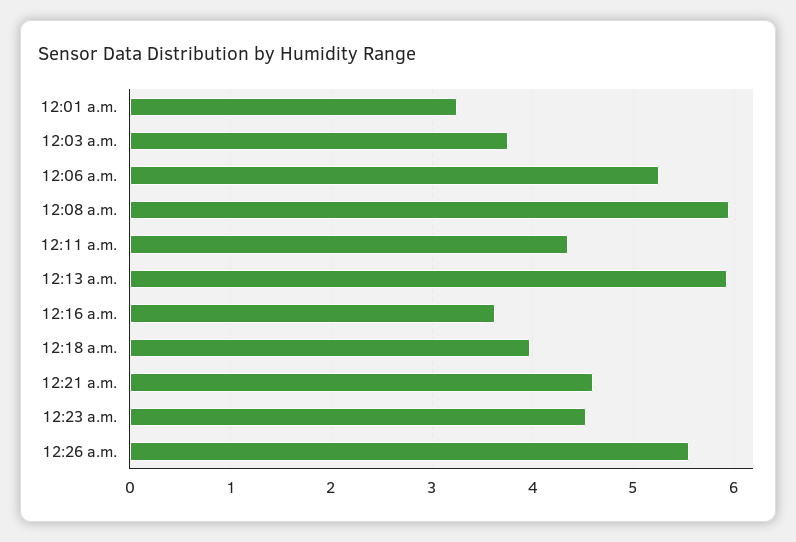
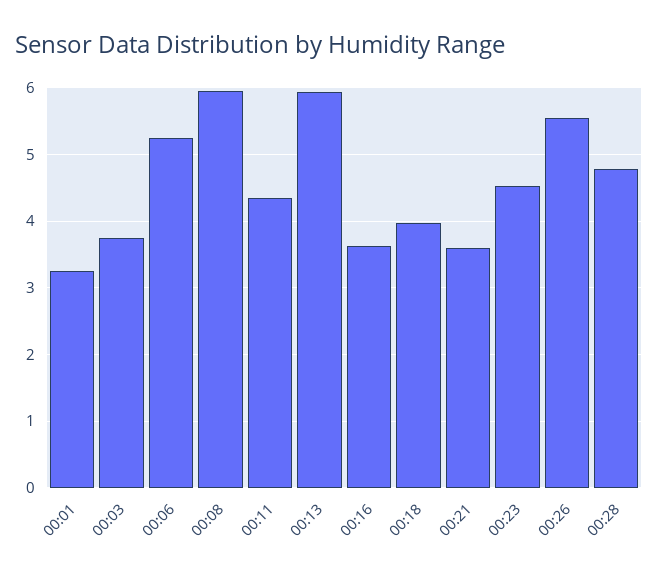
12:21 a.m.: 4.6 -> 3.6
00:28: none -> 4.8

